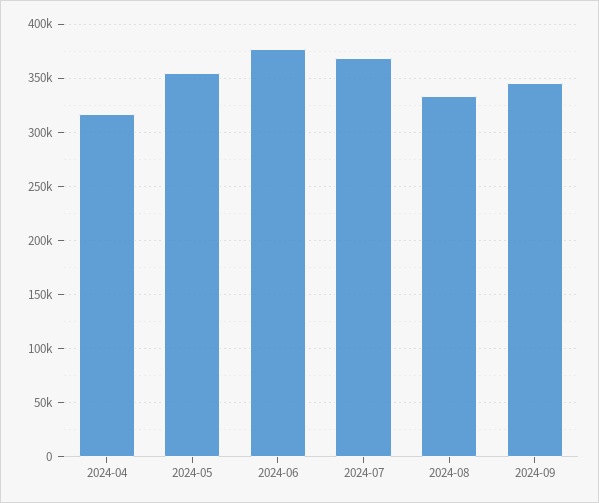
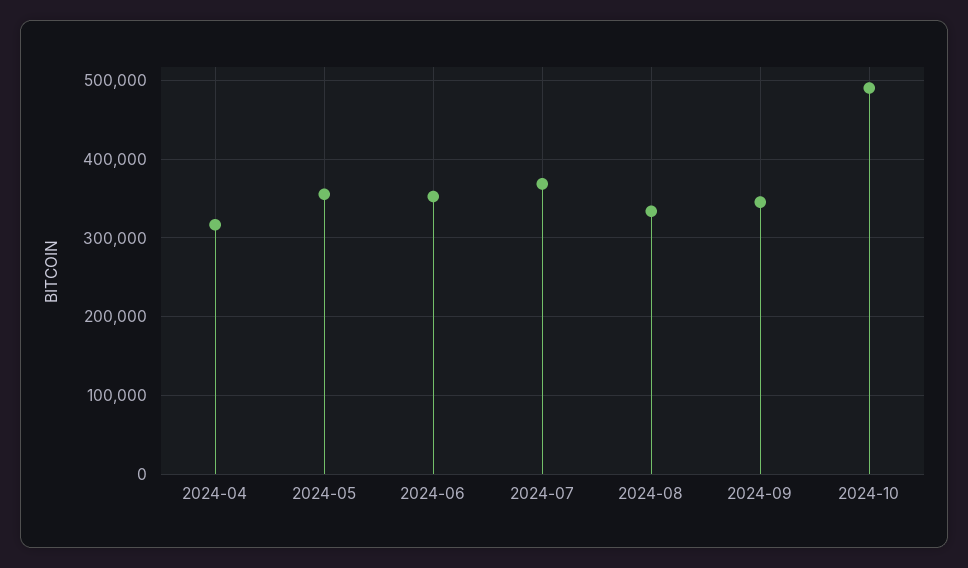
2024-06: 380000 -> 350000
2024-10: none -> 490000

